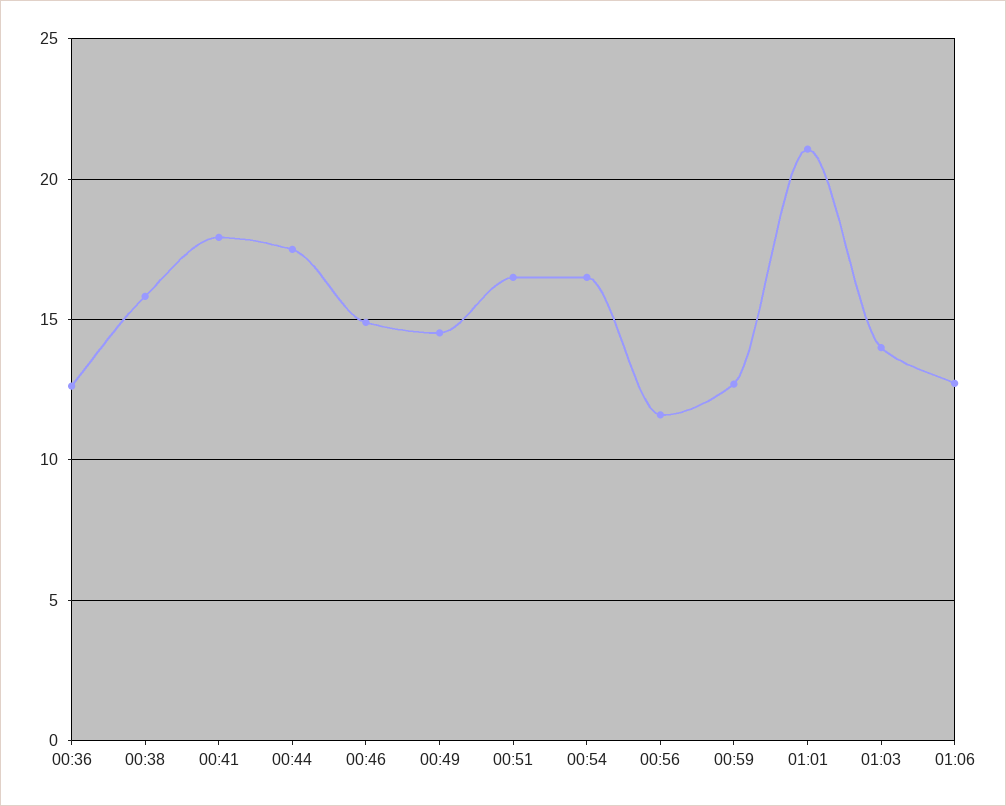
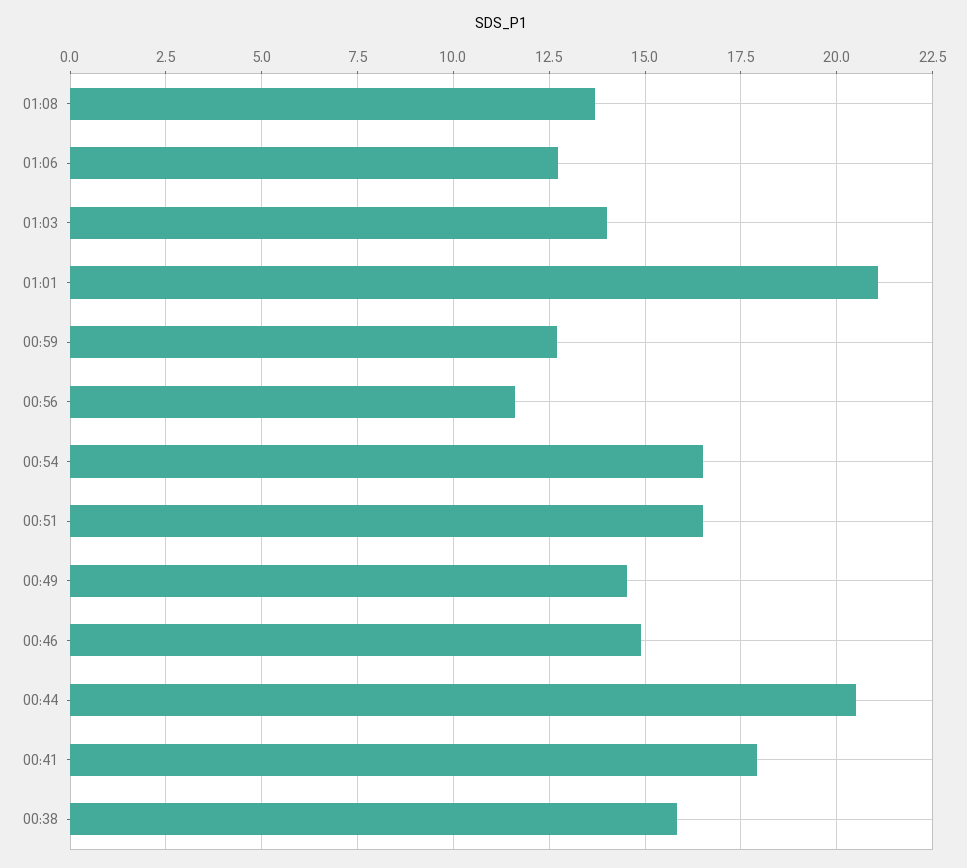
00:36: 12.5 -> none
00:44: 17.5 -> 20.5
01:08: none -> 13.75

